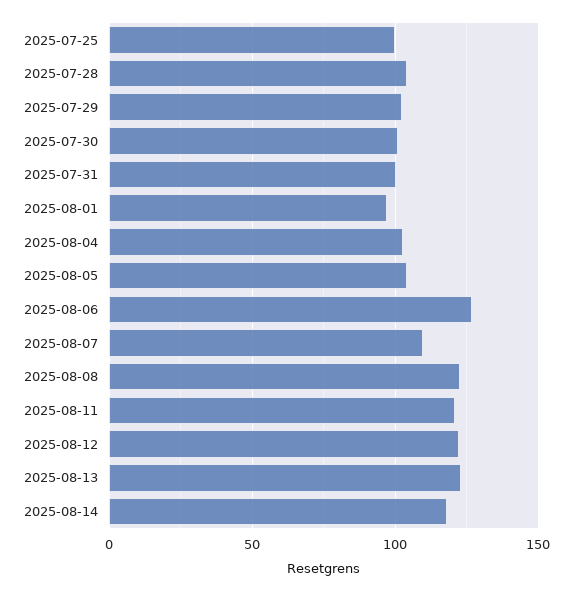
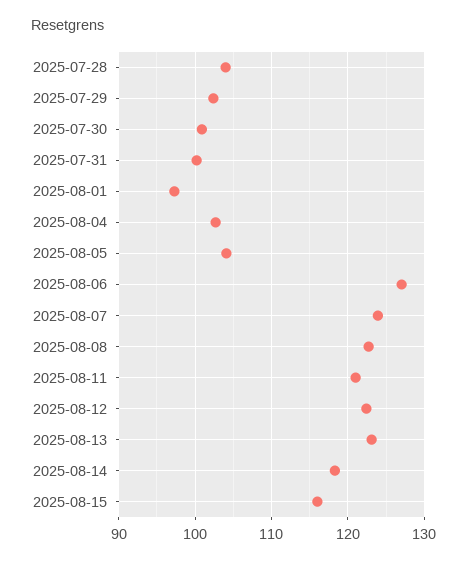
2025-07-25: 100 -> none
2025-08-07: 110 -> 124
2025-08-15: none -> 116

